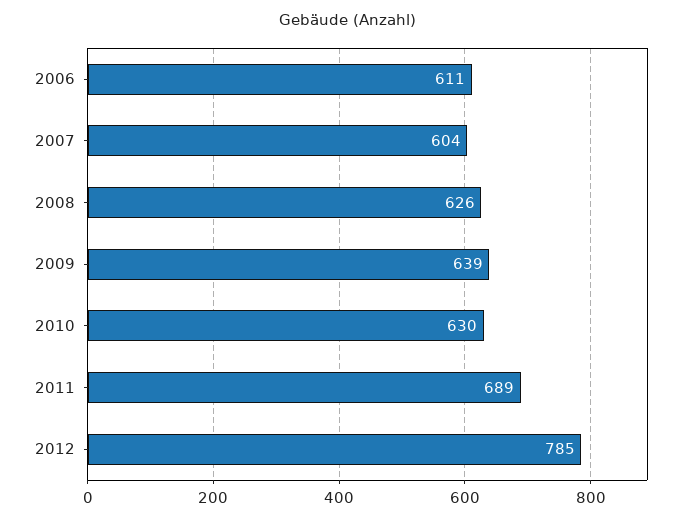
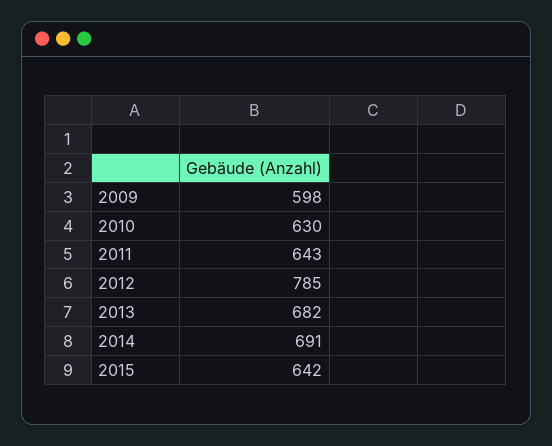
2006: 611 -> none
2007: 604 -> none
2008: 626 -> none
2009: 639 -> 598
2011: 689 -> 643
2013: none -> 682
2014: none -> 691
2015: none -> 642

